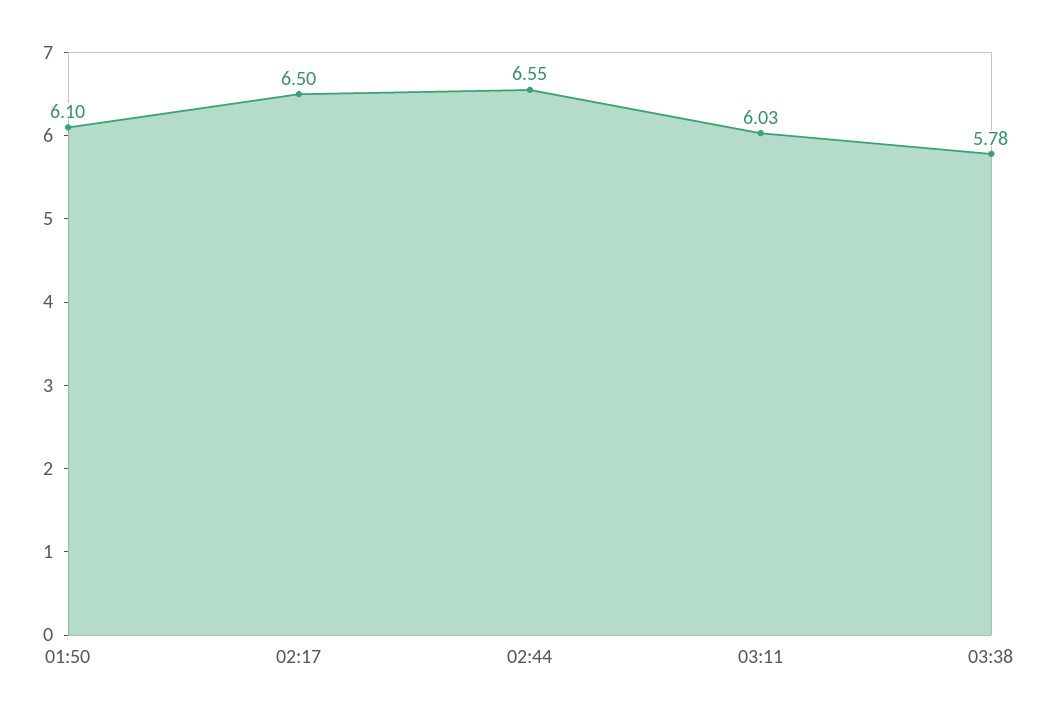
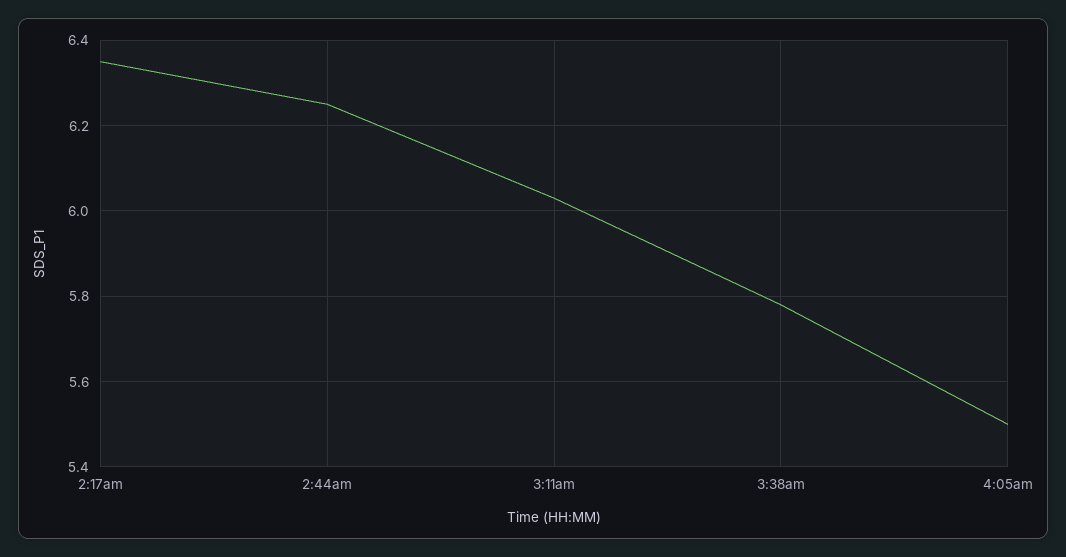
01:50: 6.1 -> none
02:17: 6.5 -> 6.35
02:44: 6.55 -> 6.25
4:05am: none -> 5.5

